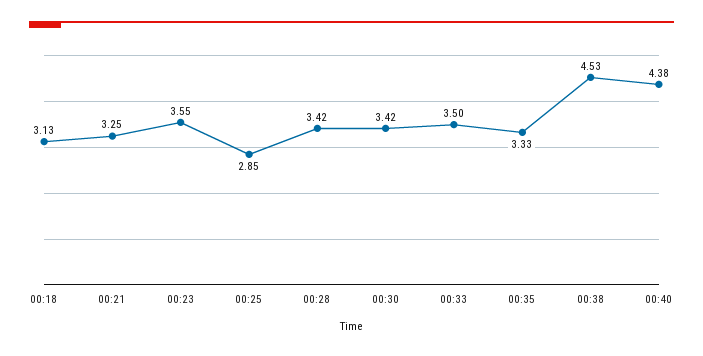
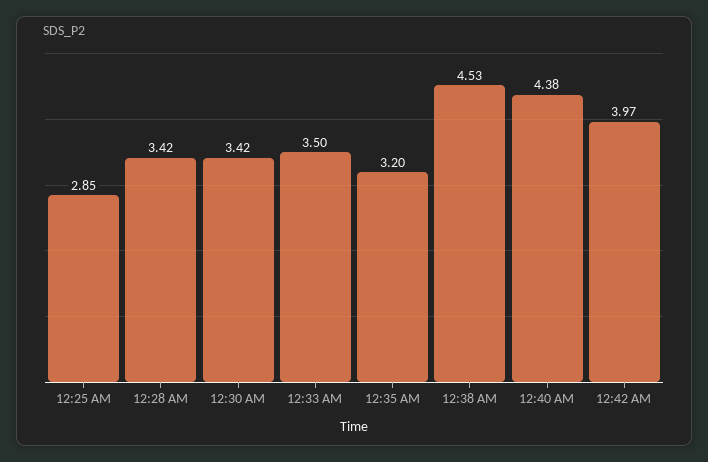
00:18: 3.13 -> none
00:21: 3.25 -> none
00:23: 3.55 -> none
00:35: 3.33 -> 3.2
12:42 AM: none -> 3.97

